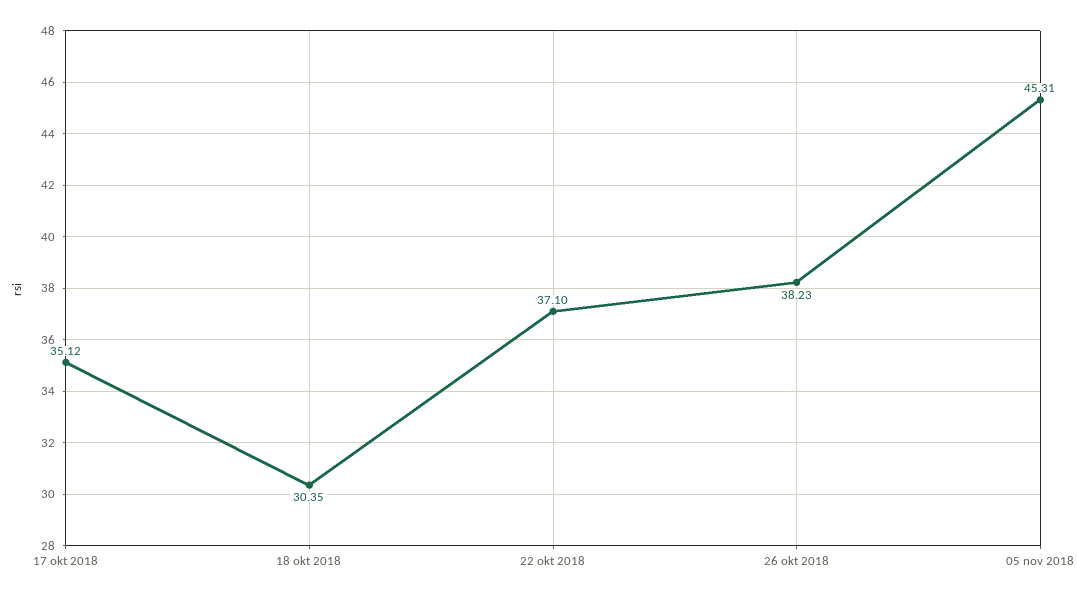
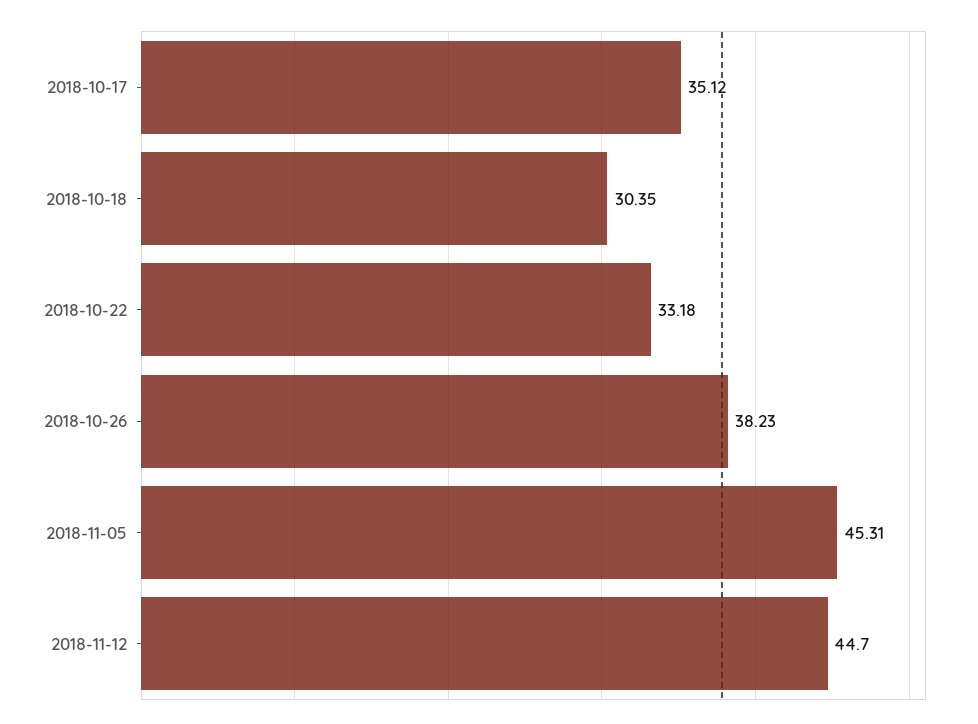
22 okt 2018: 37.1 -> 33.18
2018-11-12: none -> 44.7

